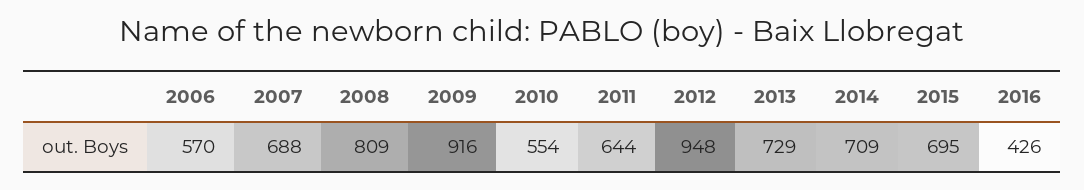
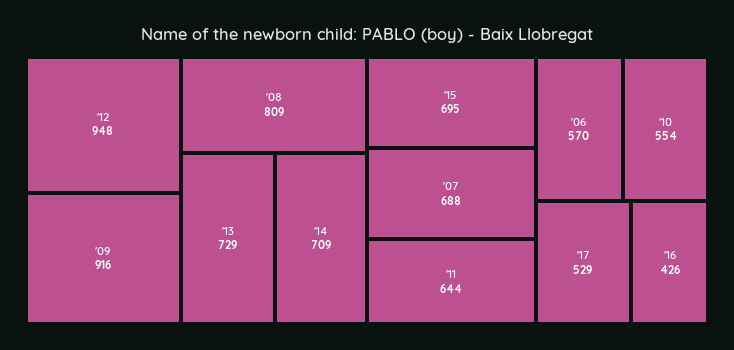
'17: none -> 529

